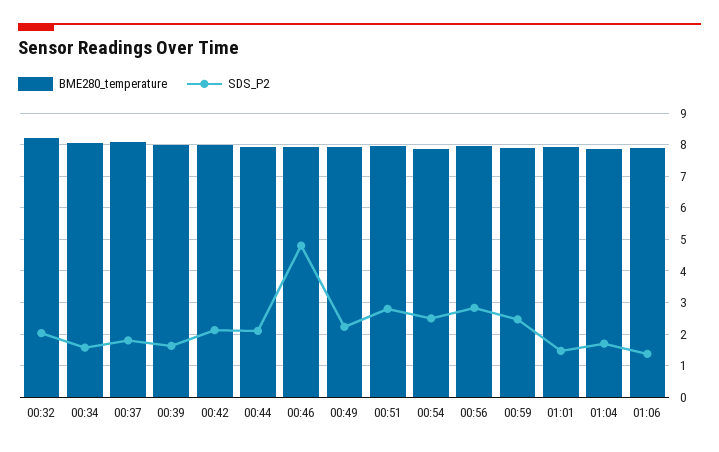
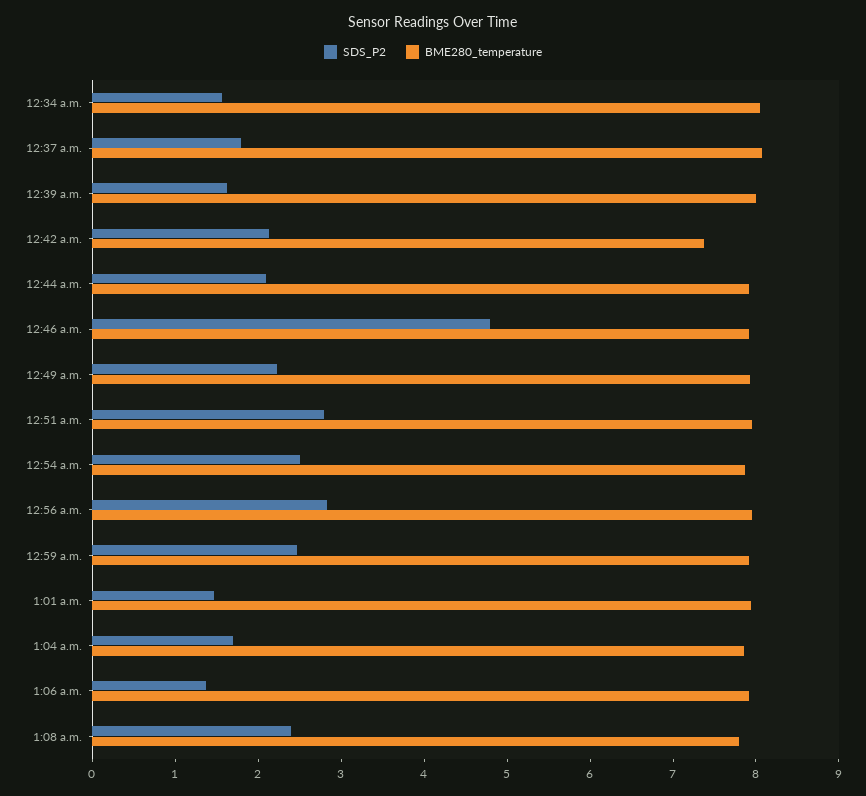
BME280_temperature, 00:32: 8.2 -> none
SDS_P2, 00:32: 2 -> none
BME280_temperature, 00:42: 8 -> 7.4
SDS_P2, 1:08 a.m.: none -> 2.4
BME280_temperature, 1:08 a.m.: none -> 7.8

